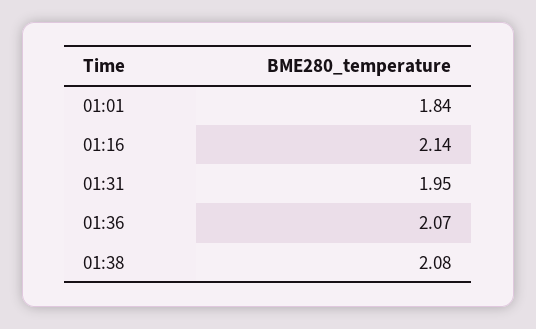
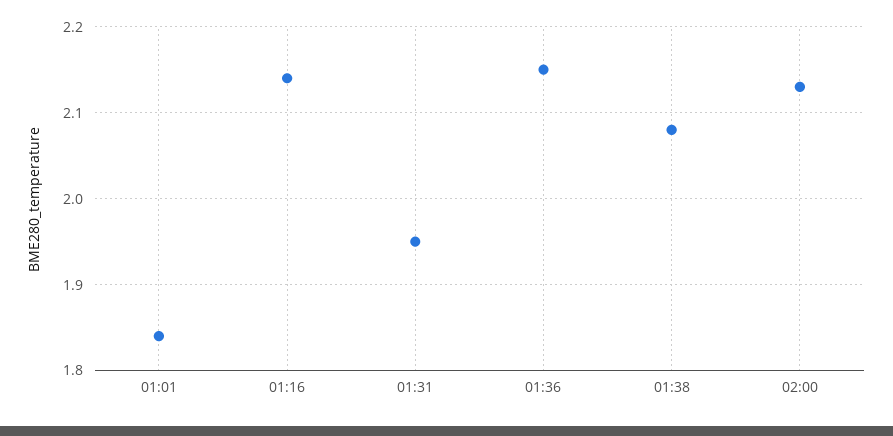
01:36: 2.07 -> 2.15
02:00: none -> 2.13

